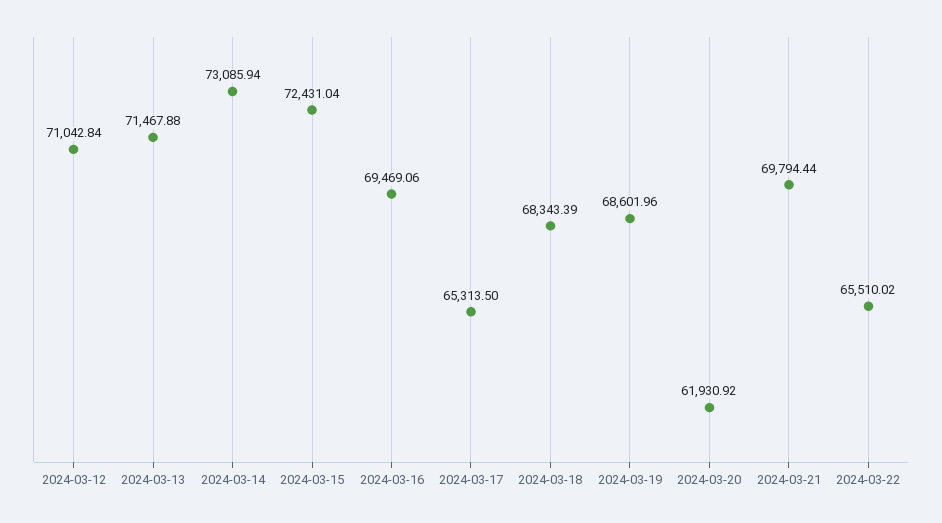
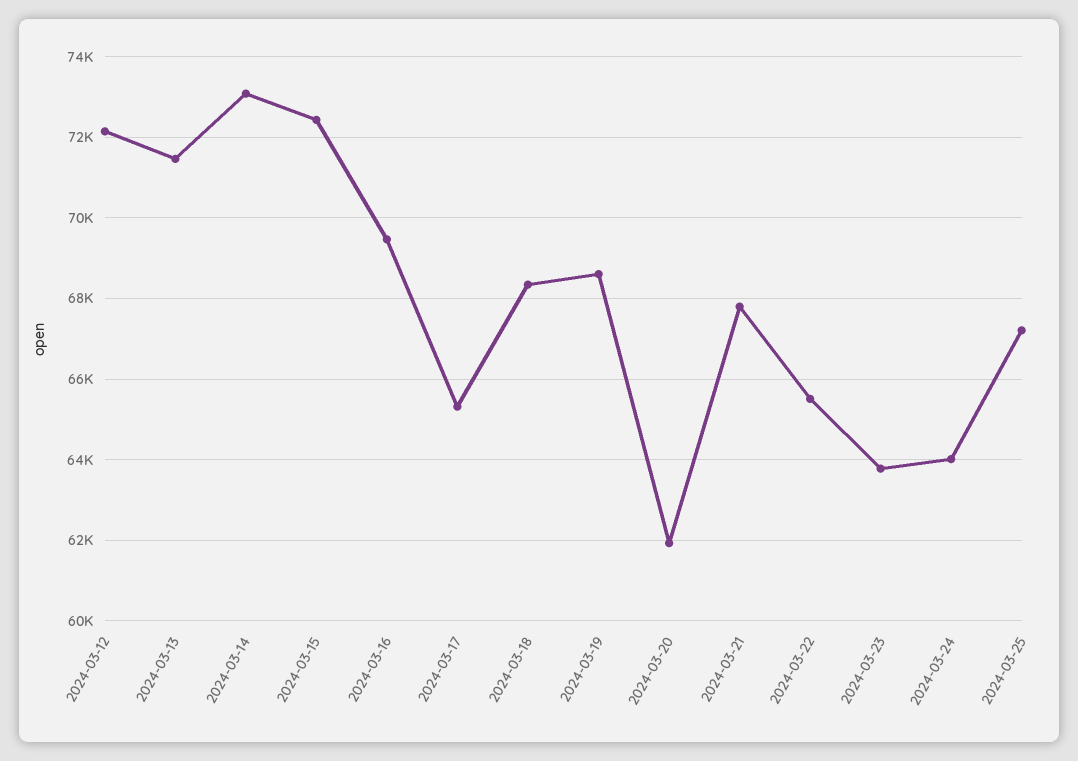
2024-03-12: 71042.84 -> 72200
2024-03-21: 69794.44 -> 67800
2024-03-23: none -> 63800
2024-03-24: none -> 64000
2024-03-25: none -> 67200

